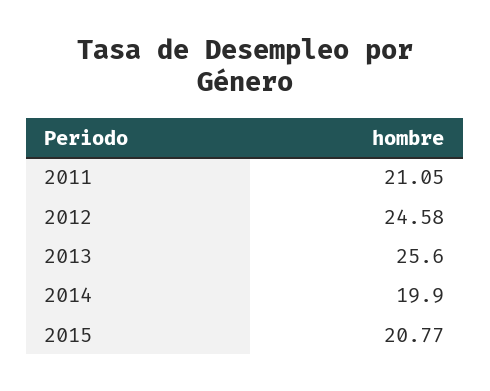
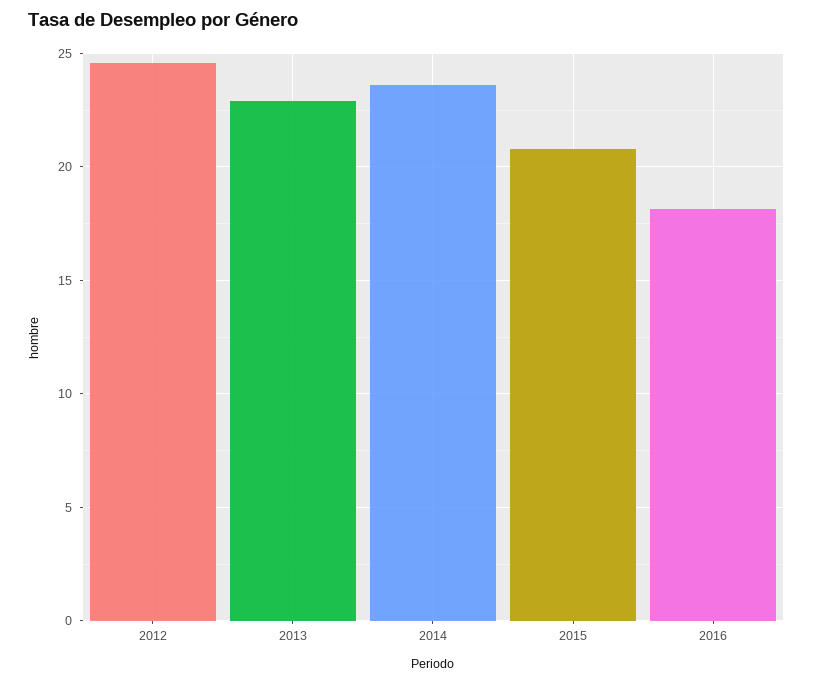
2011: 21.05 -> none
2013: 25.6 -> 23
2014: 19.9 -> 23.5
2016: none -> 18

